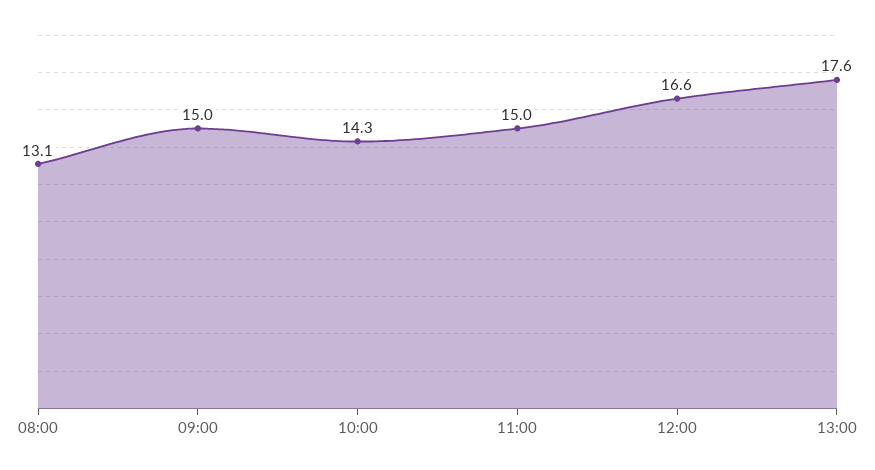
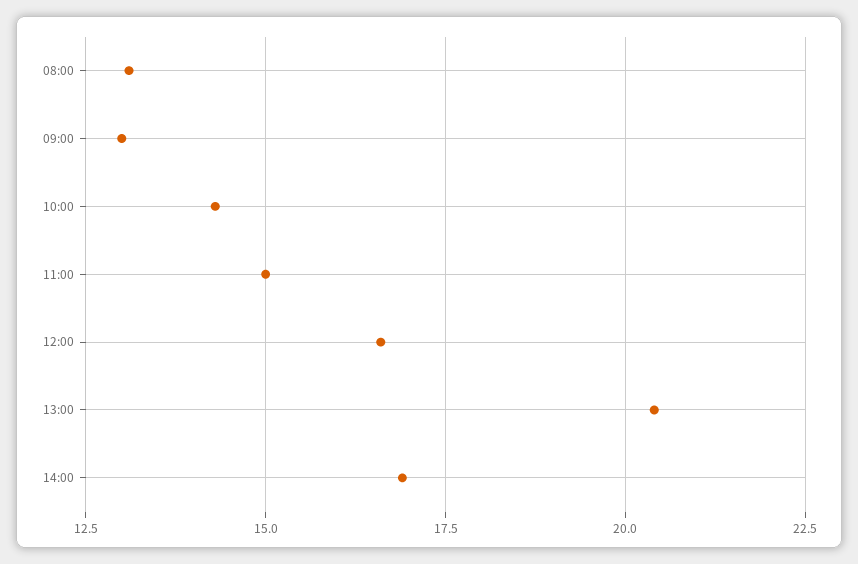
09:00: 15 -> 13
13:00: 17.6 -> 20.5
14:00: none -> 17

